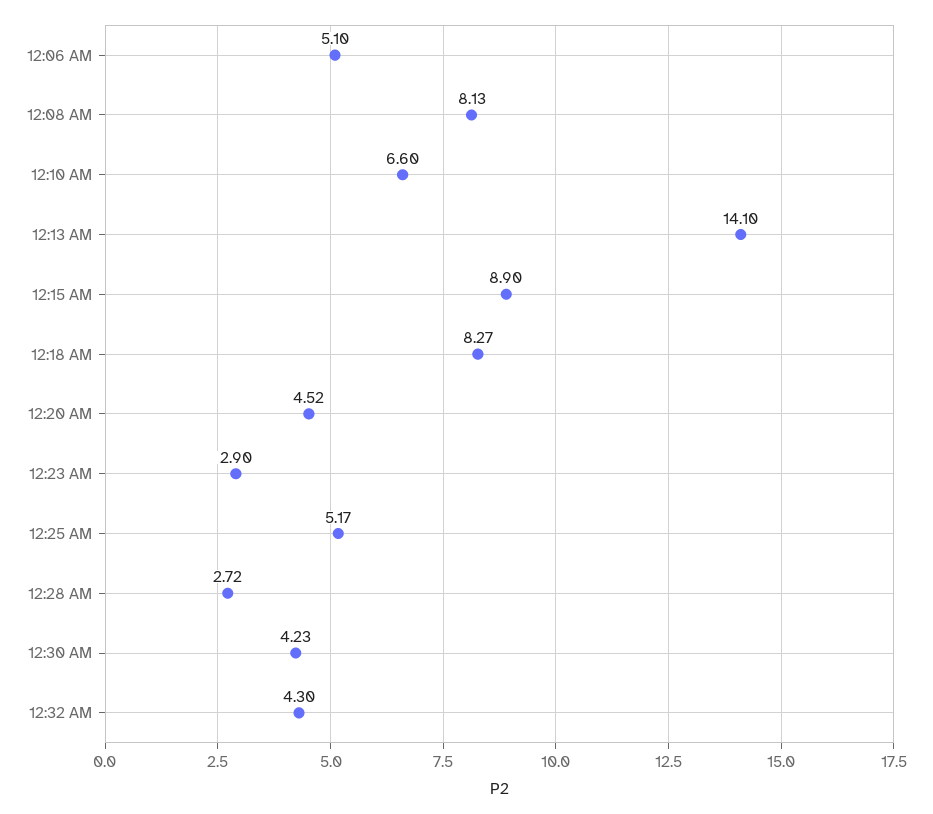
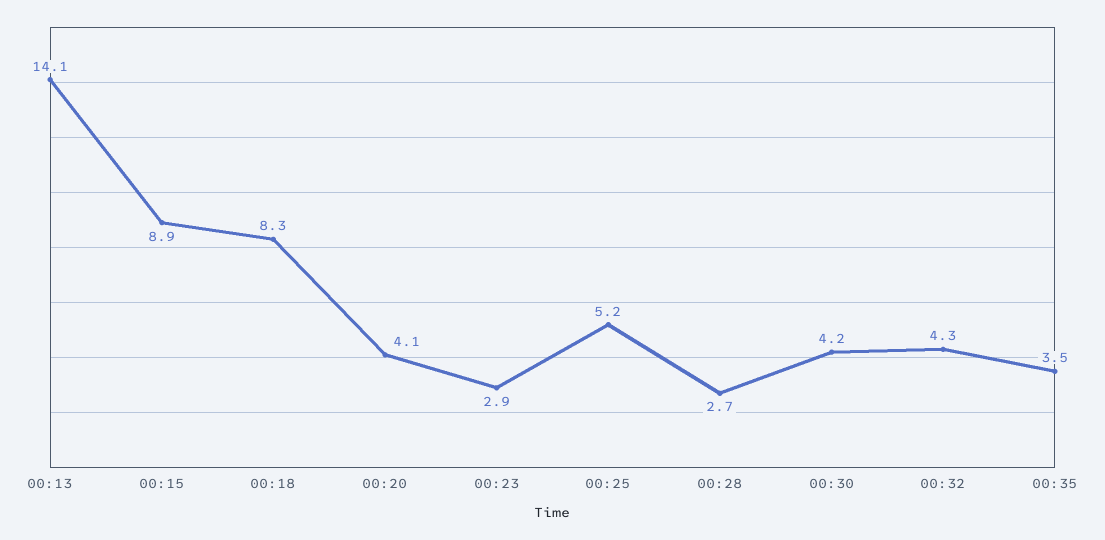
12:06 AM: 5.1 -> none
12:08 AM: 8.13 -> none
12:10 AM: 6.6 -> none
12:20 AM: 4.52 -> 4.1
00:35: none -> 3.5

